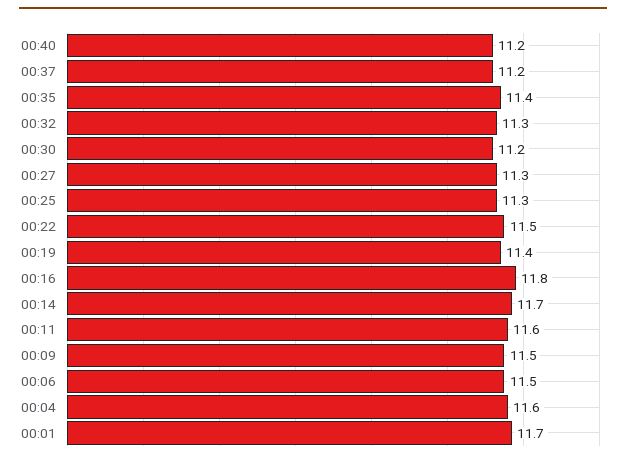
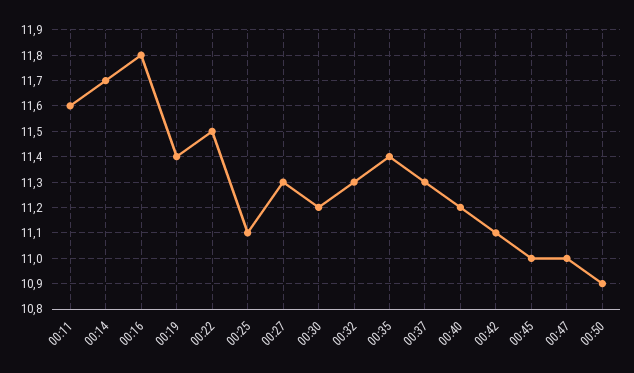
00:37: 11.2 -> 11.3
00:25: 11.3 -> 11.1
00:09: 11.5 -> none
00:06: 11.5 -> none
00:04: 11.6 -> none
00:01: 11.7 -> none
00:42: none -> 11.1
00:45: none -> 11
00:47: none -> 11
00:50: none -> 10.9

